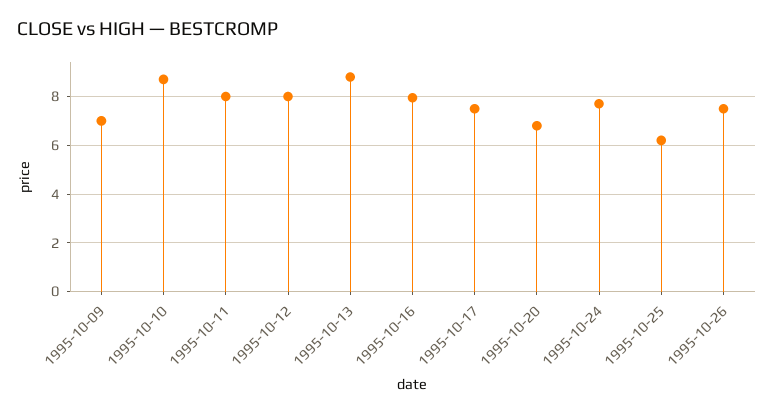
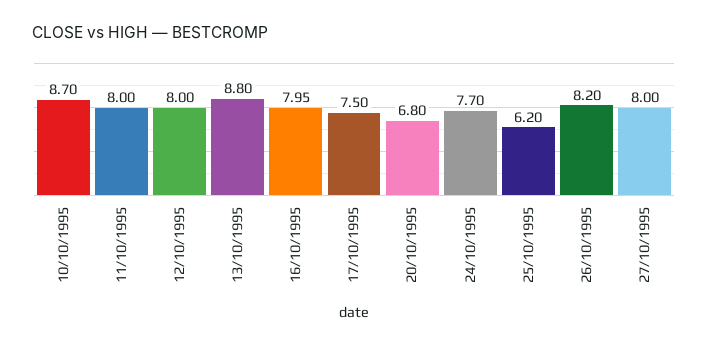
1995-10-09: 7 -> none
1995-10-26: 7.5 -> 8.2
27/10/1995: none -> 8

